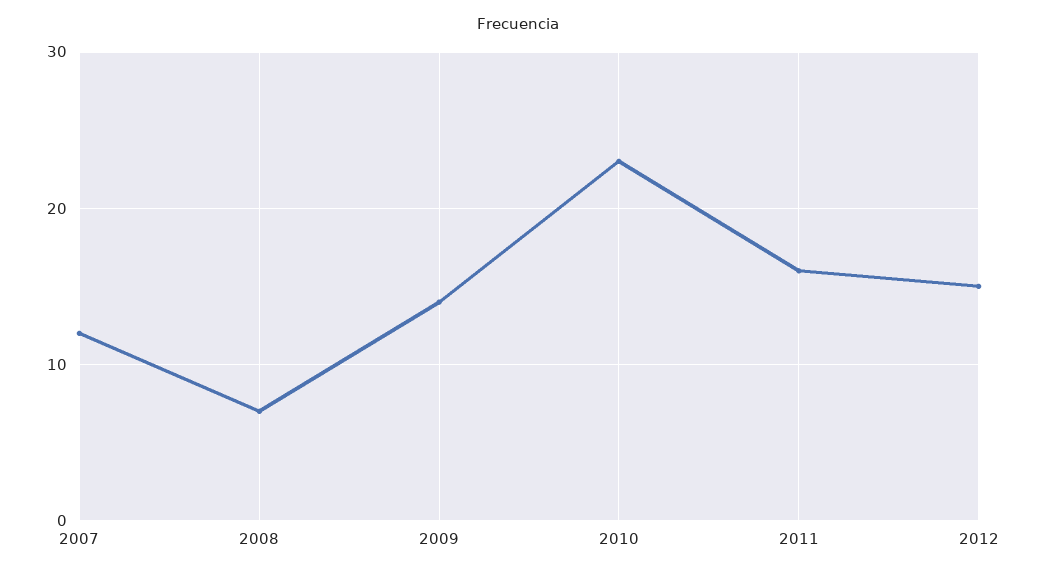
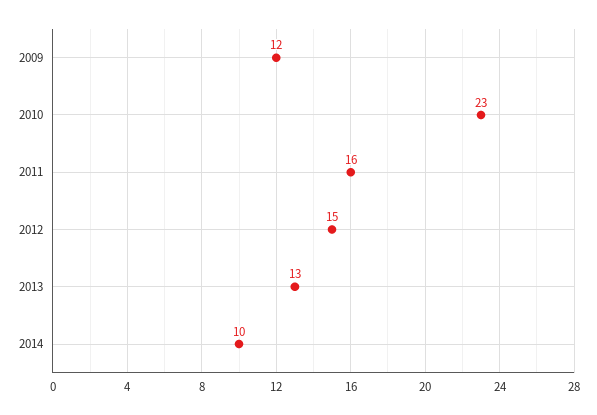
2007: 12 -> none
2008: 7 -> none
2009: 14 -> 12
2013: none -> 13
2014: none -> 10

